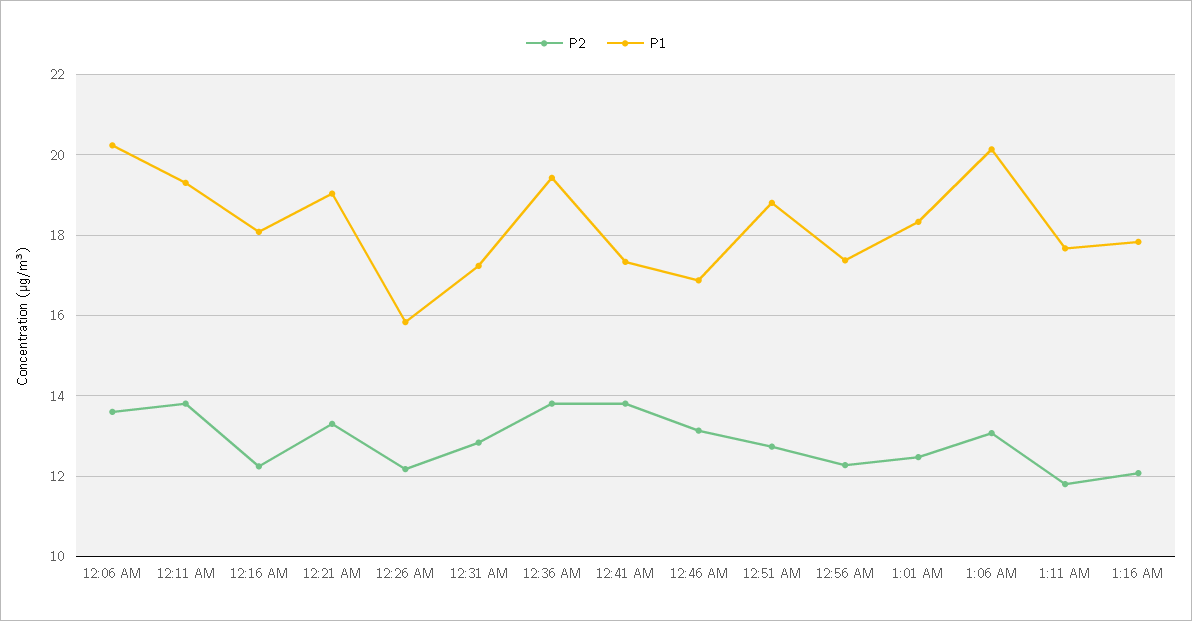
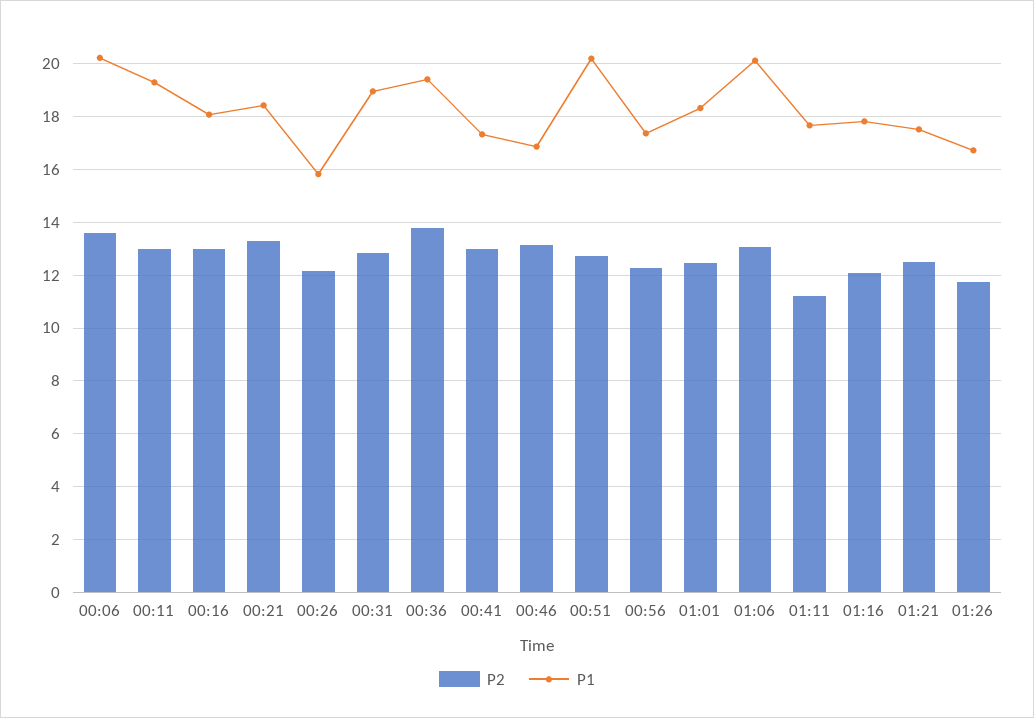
P2, 12:11 AM: 13.8 -> 13
P2, 12:16 AM: 12.2 -> 13
P1, 12:21 AM: 19 -> 18.5
P1, 12:31 AM: 17.2 -> 19
P2, 12:41 AM: 13.8 -> 13
P1, 12:51 AM: 18.8 -> 20.25
P2, 1:11 AM: 11.8 -> 11.25
P2, 01:21: none -> 12.5
P1, 01:21: none -> 17.5
P2, 01:26: none -> 11.75
P1, 01:26: none -> 16.75

